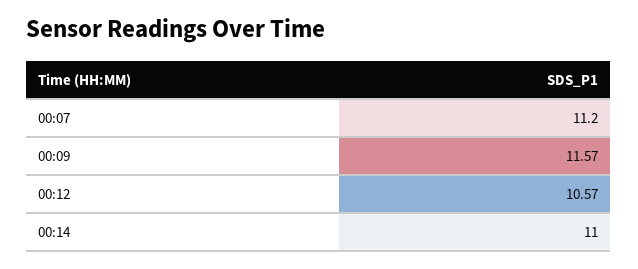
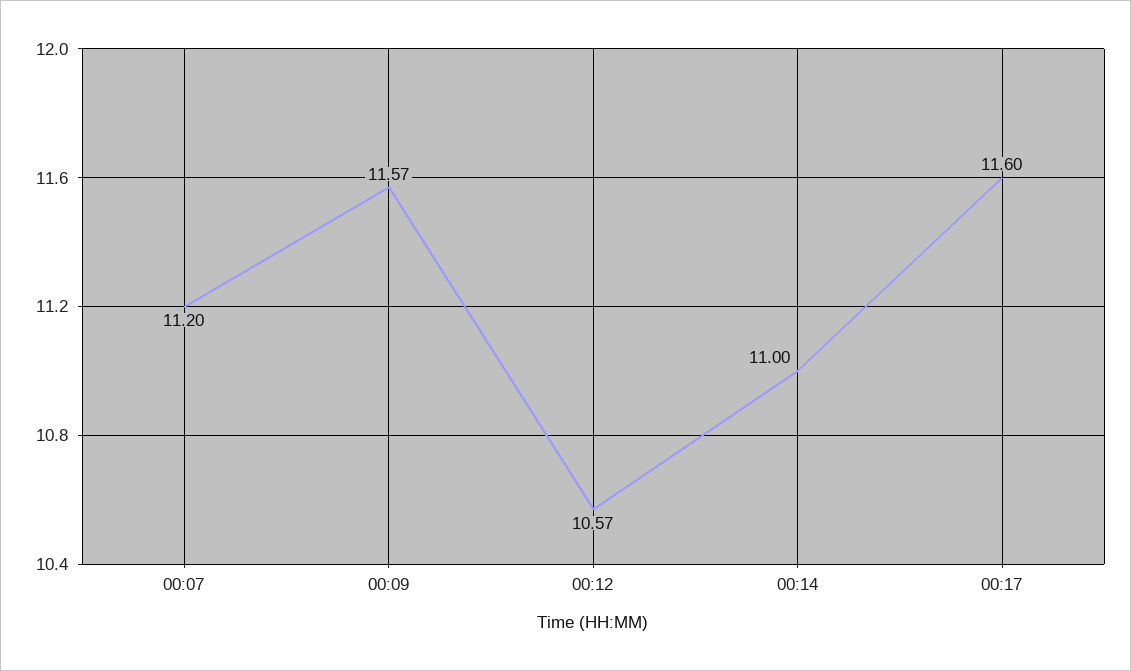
00:17: none -> 11.6

